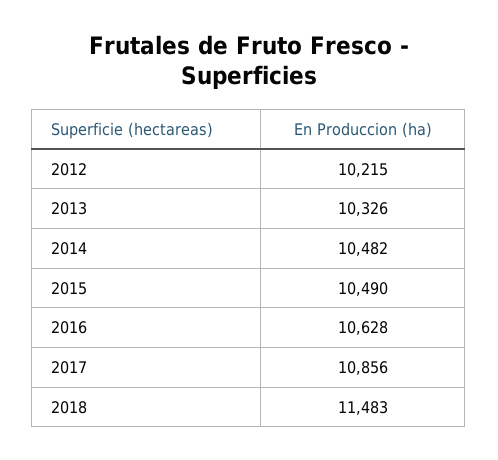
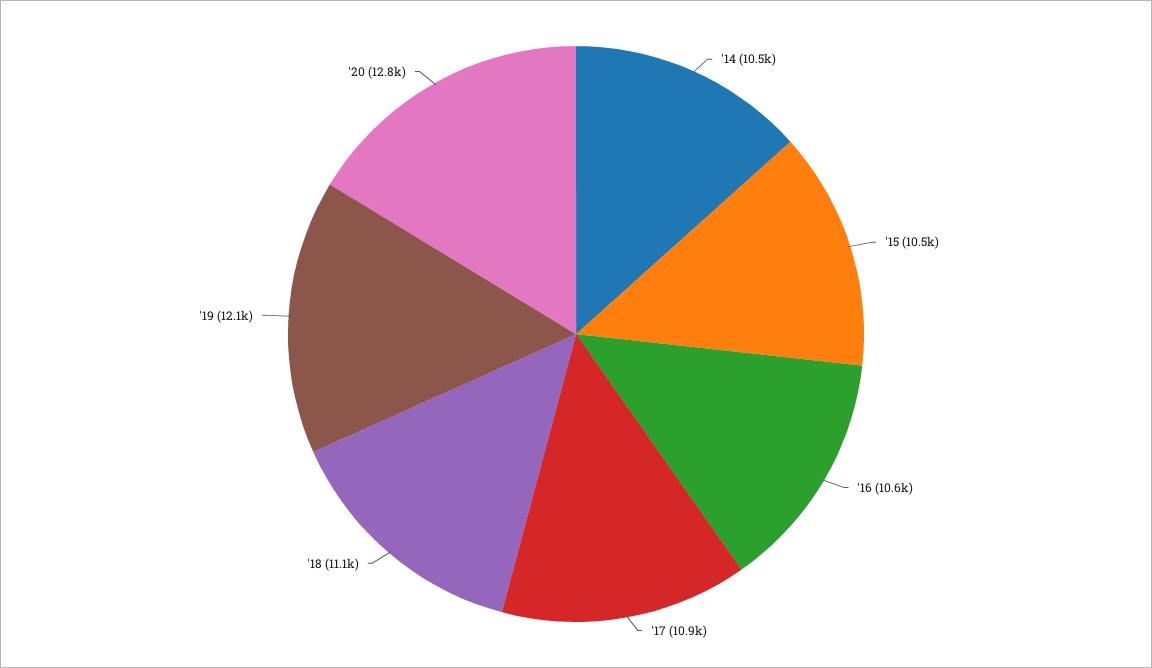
2012: 10215 -> none
2013: 10326 -> none
2018: 11483 -> 11100
'19: none -> 12100
'20: none -> 12800

